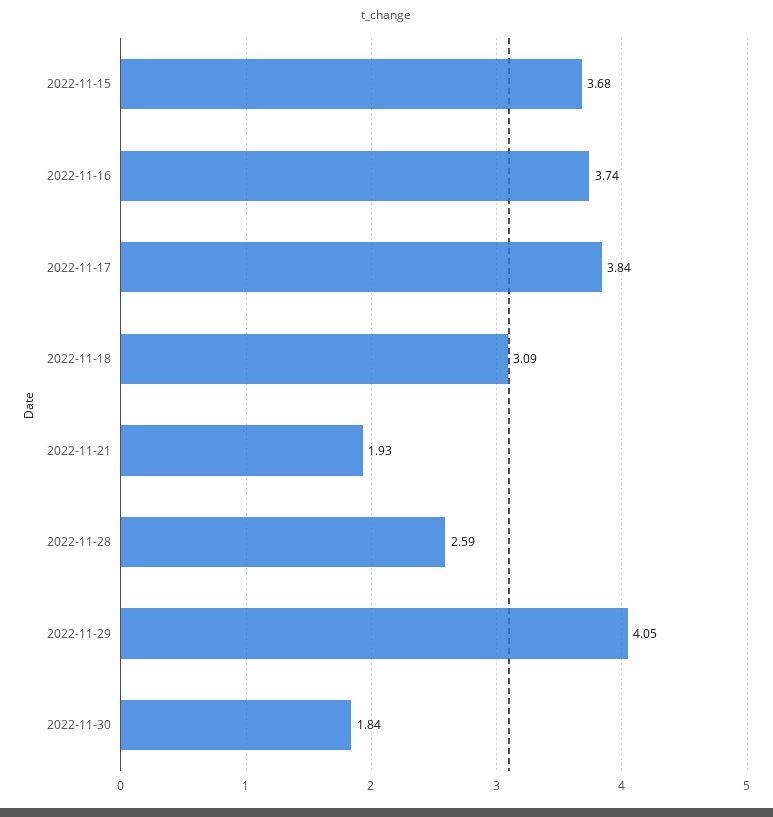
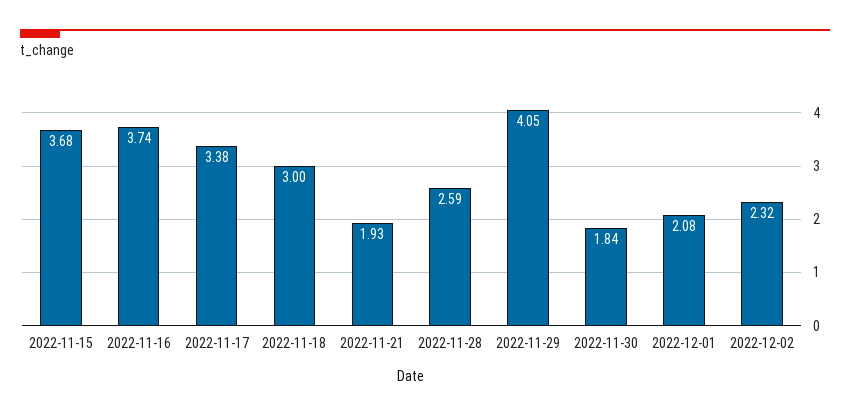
2022-11-17: 3.84 -> 3.38
2022-11-18: 3.09 -> 3
2022-12-01: none -> 2.08
2022-12-02: none -> 2.32

